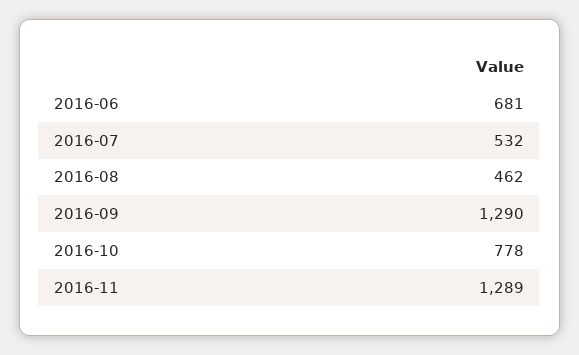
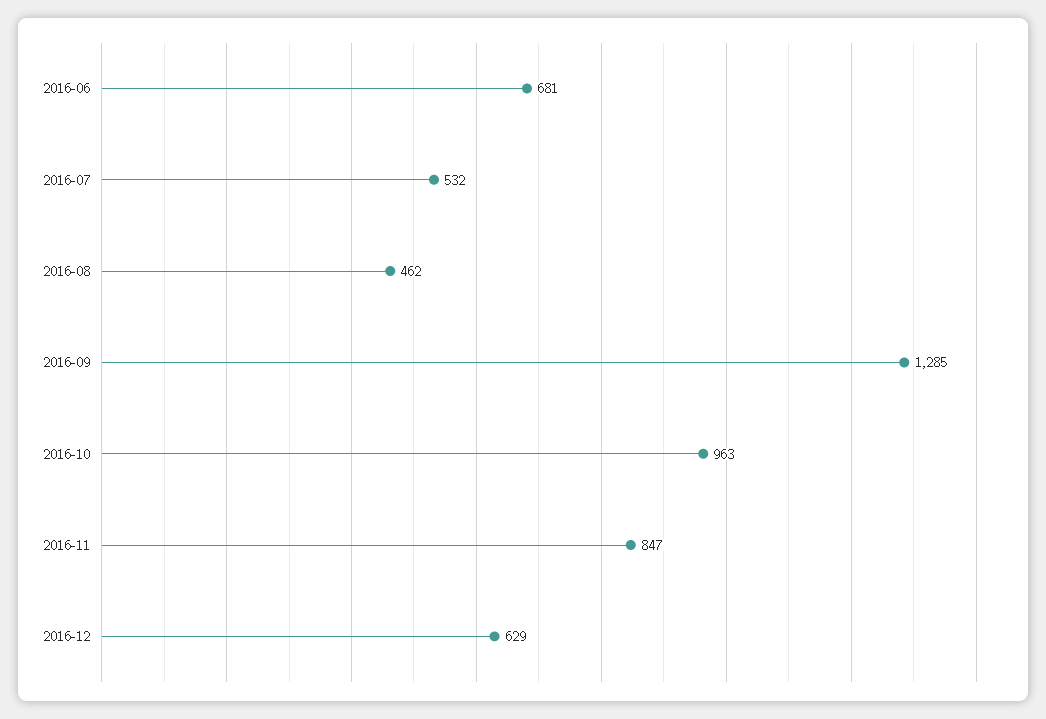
2016-09: 1290 -> 1285
2016-10: 778 -> 963
2016-11: 1289 -> 847
2016-12: none -> 629

